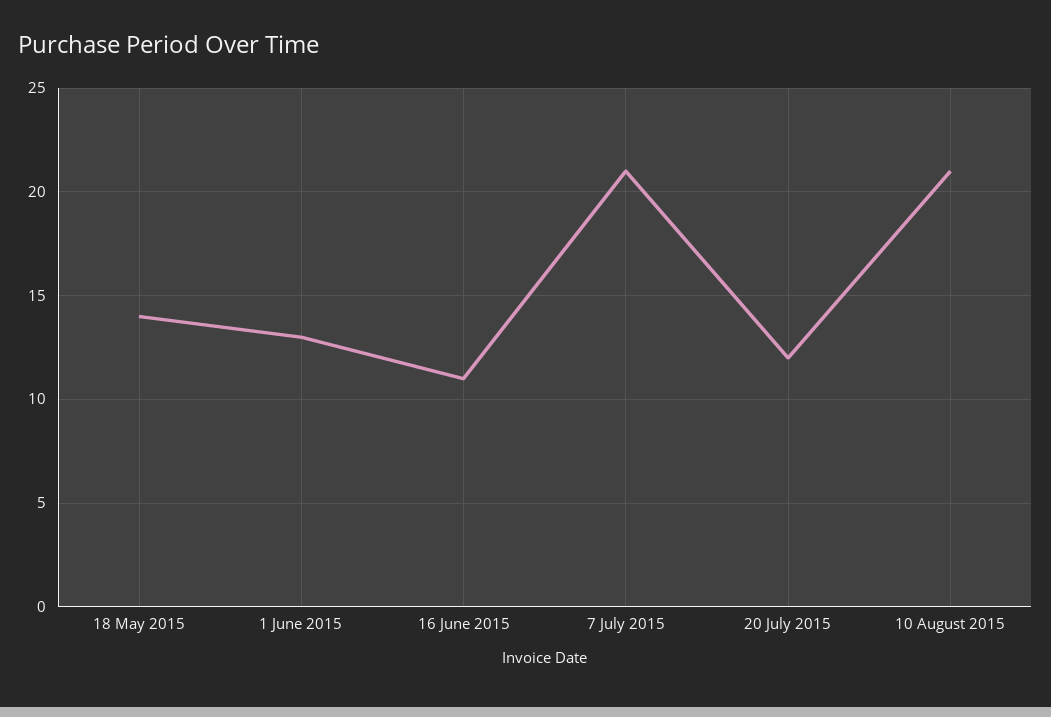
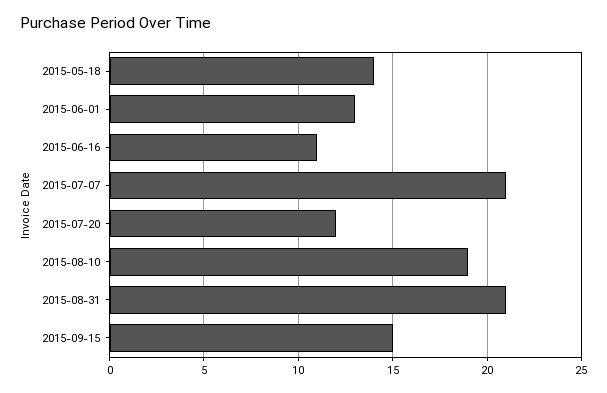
10 August 2015: 21 -> 19
2015-08-31: none -> 21
2015-09-15: none -> 15

